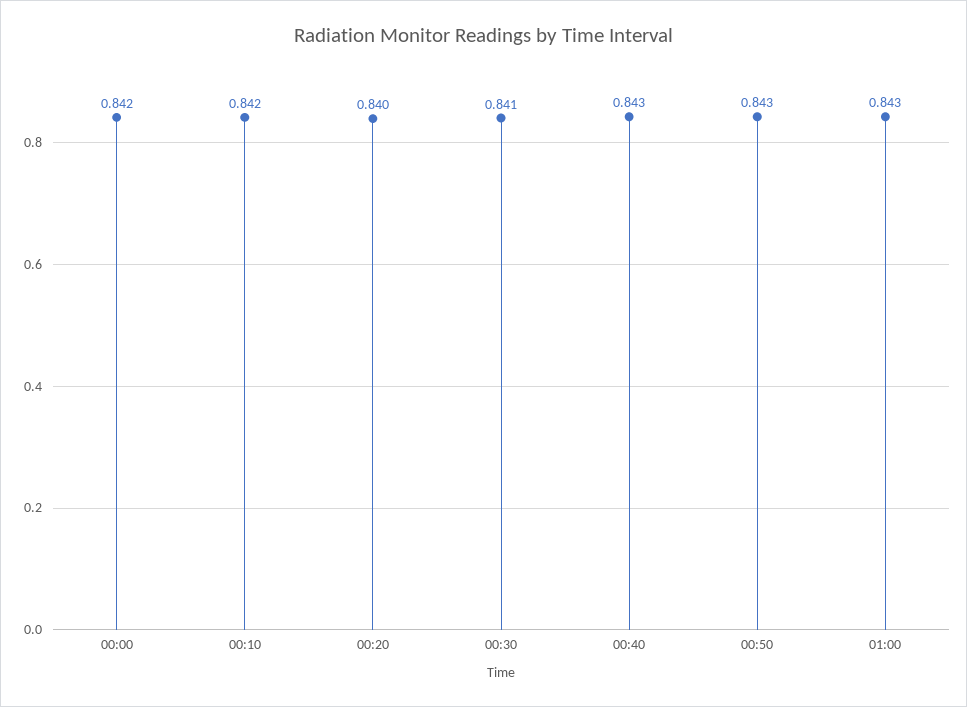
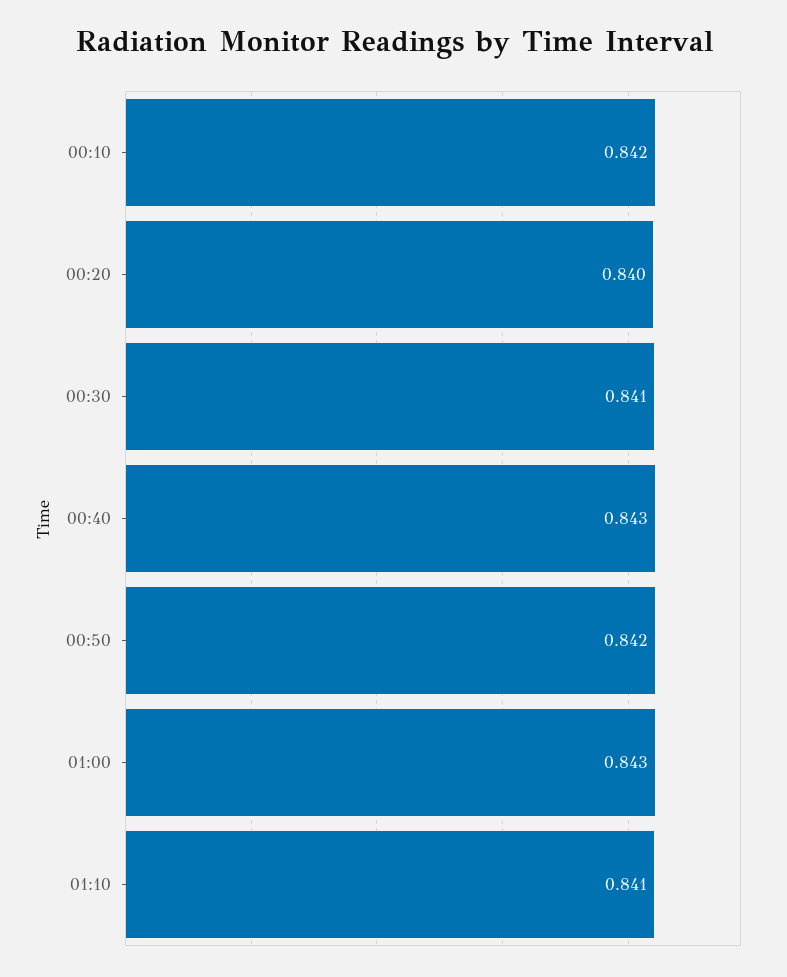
00:00: 0.842 -> none
00:50: 0.843 -> 0.842
01:10: none -> 0.841

